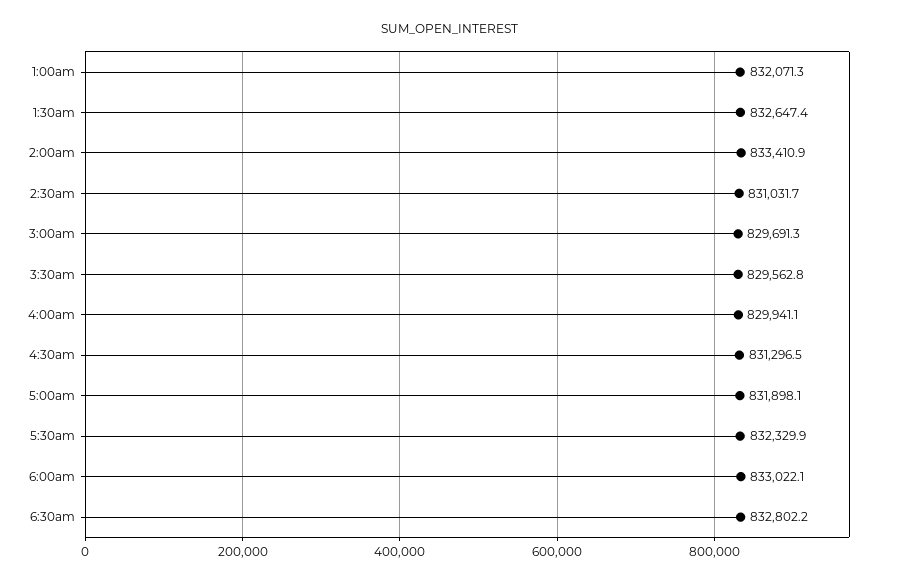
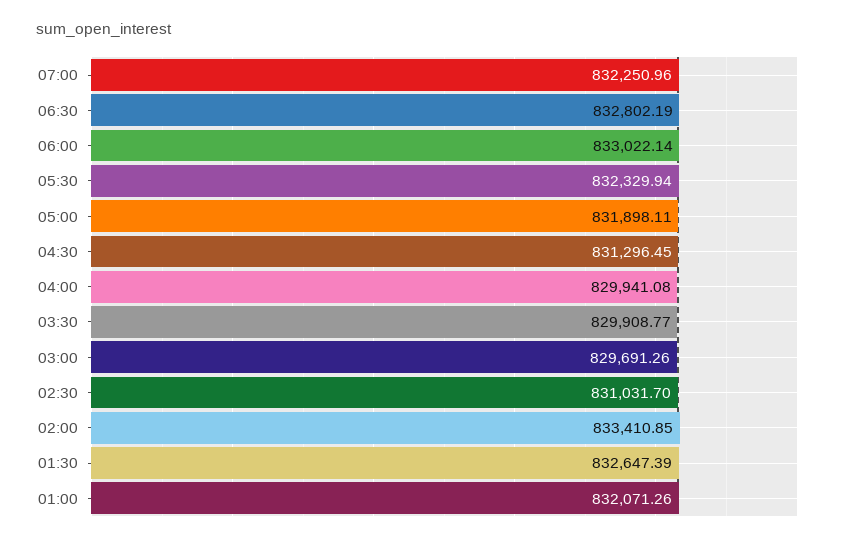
3:30am: 829562.8 -> 829908.77
07:00: none -> 832250.96

